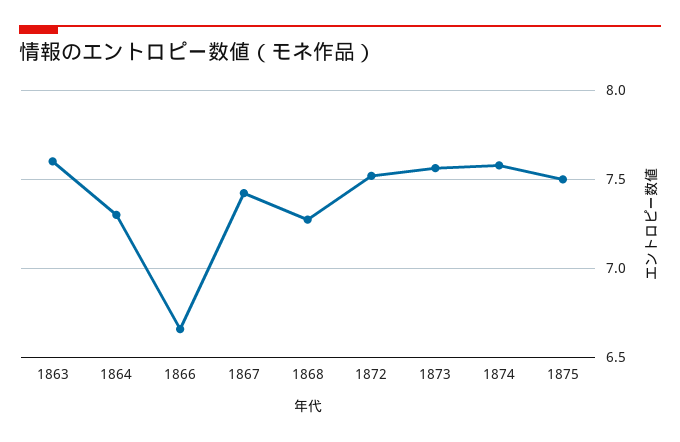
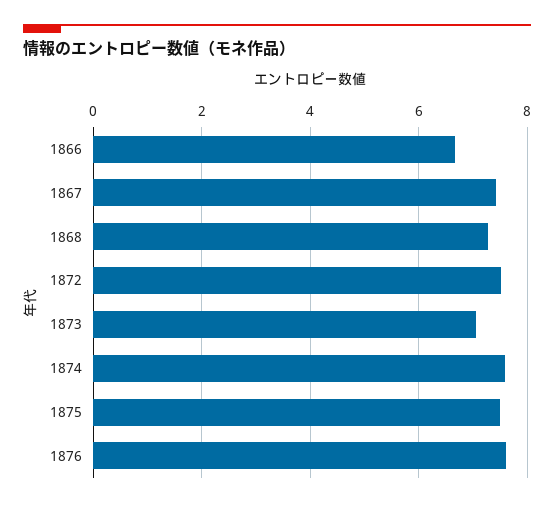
1863: 7.6 -> none
1864: 7.3 -> none
1873: 7.55 -> 7
1876: none -> 7.6

